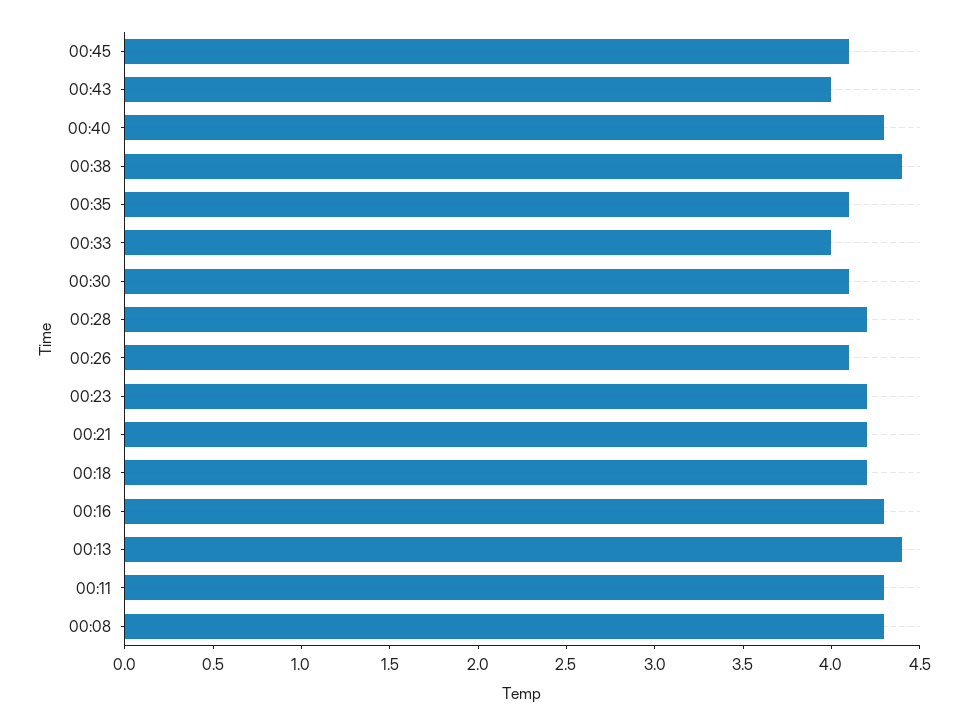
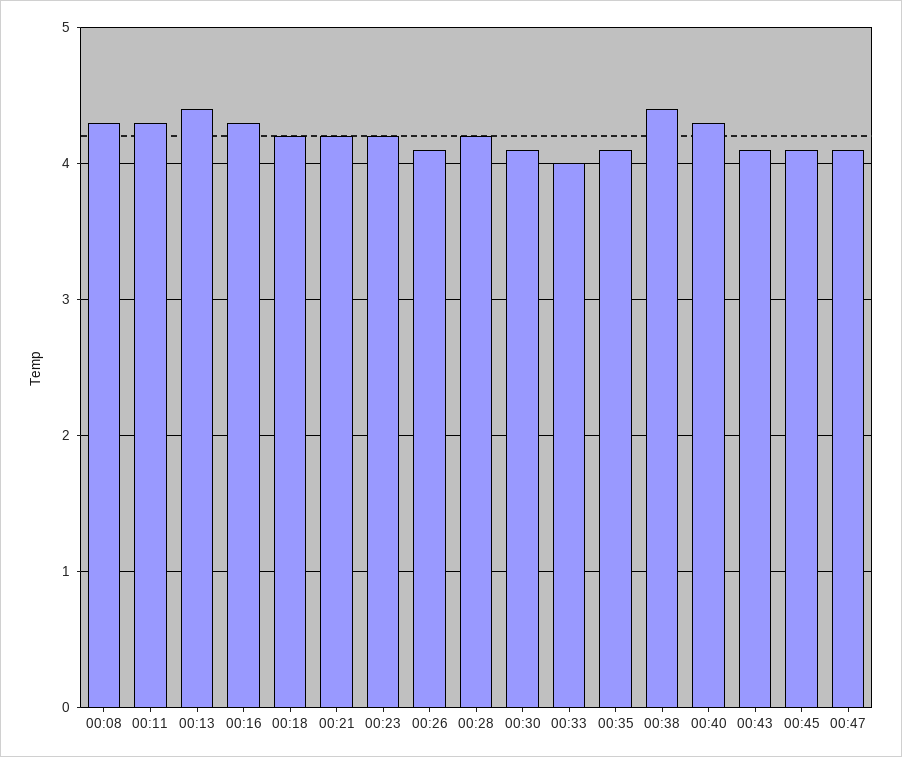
00:43: 4 -> 4.1
00:47: none -> 4.1

